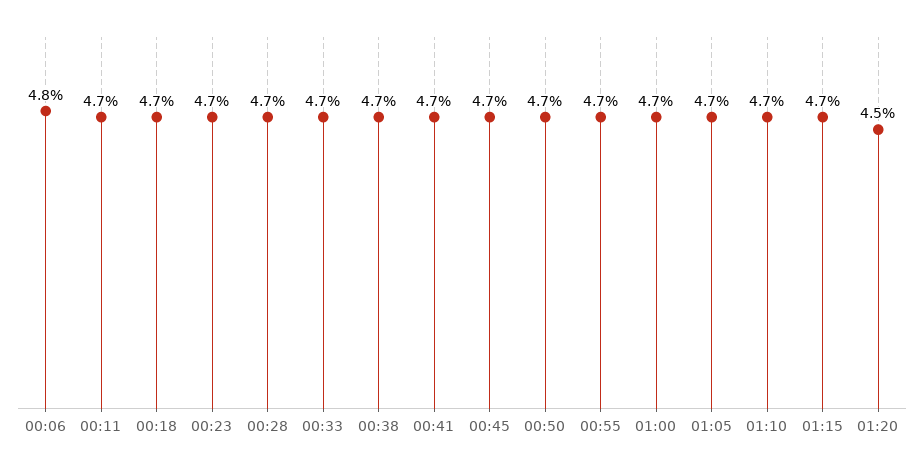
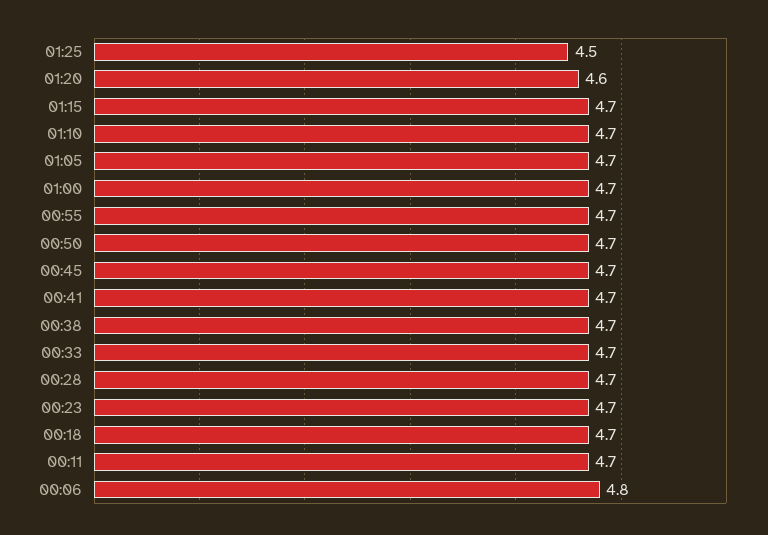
01:20: 4.5 -> 4.6
01:25: none -> 4.5

